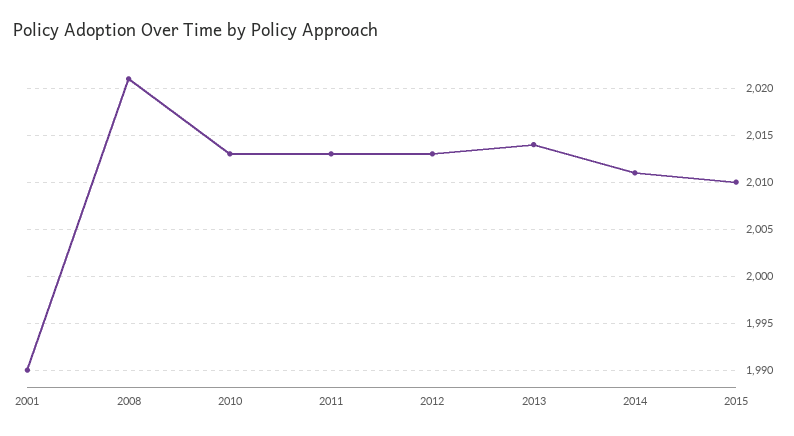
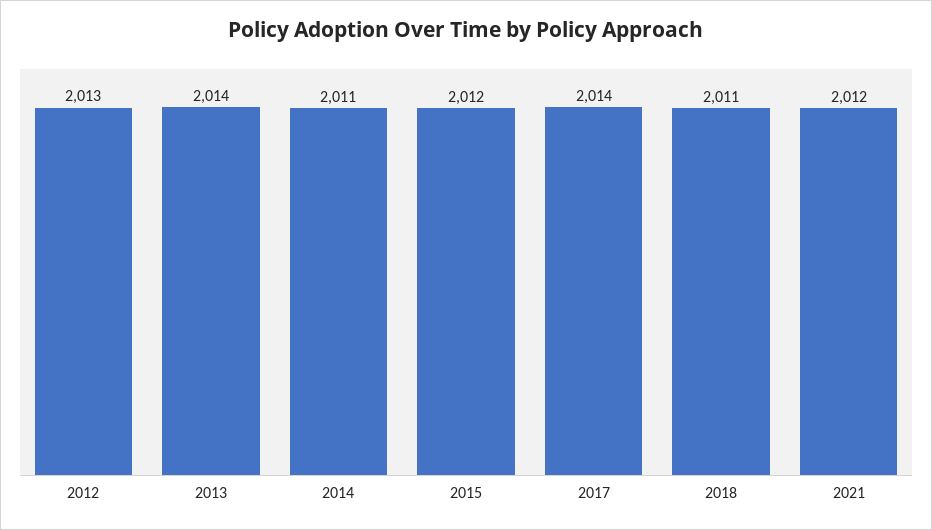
2001: 1990 -> none
2008: 2021 -> none
2010: 2013 -> none
2011: 2013 -> none
2015: 2010 -> 2012
2017: none -> 2014
2018: none -> 2011
2021: none -> 2012

